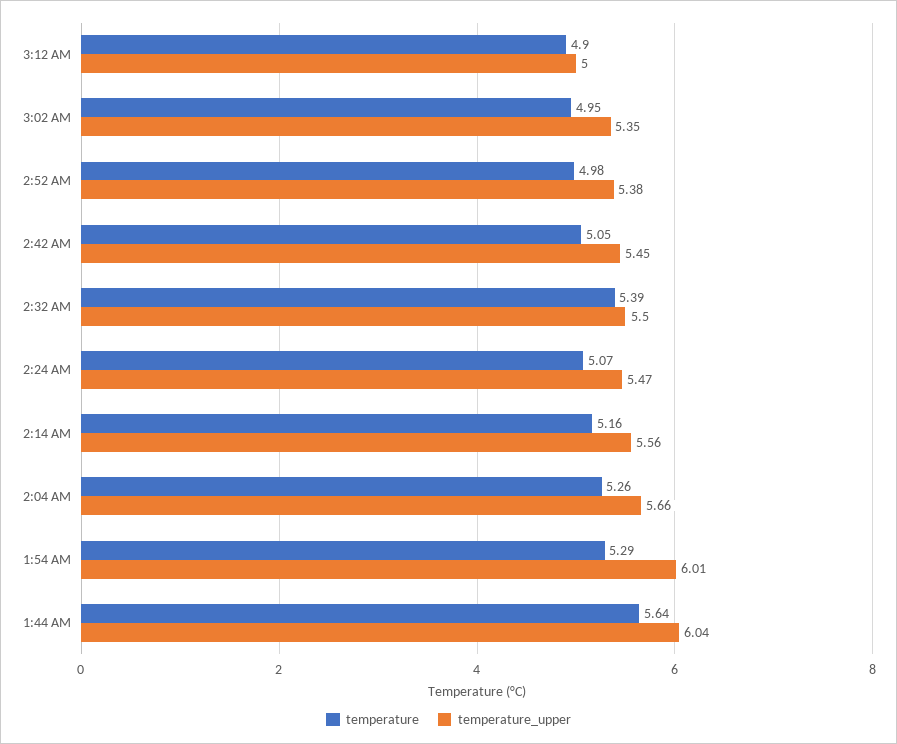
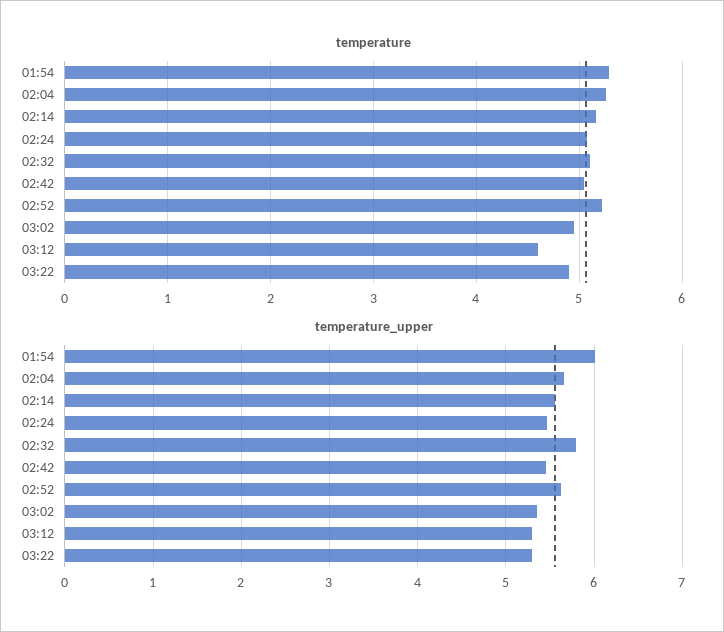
temperature, 3:12 AM: 4.9 -> 4.6
temperature_upper, 3:12 AM: 5 -> 5.3
temperature, 2:52 AM: 4.98 -> 5.2
temperature_upper, 2:52 AM: 5.38 -> 5.6
temperature, 2:32 AM: 5.39 -> 5.1
temperature_upper, 2:32 AM: 5.5 -> 5.8
temperature, 1:44 AM: 5.64 -> none
temperature_upper, 1:44 AM: 6.04 -> none
temperature, 03:22: none -> 4.9
temperature_upper, 03:22: none -> 5.3

